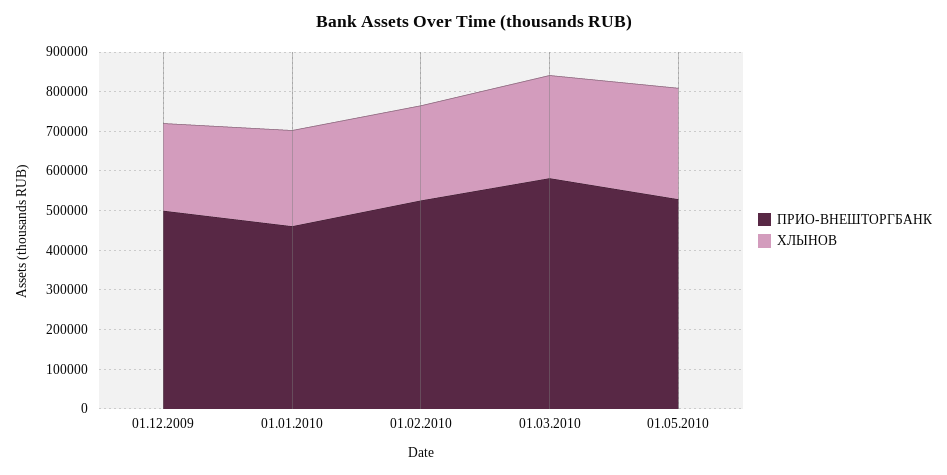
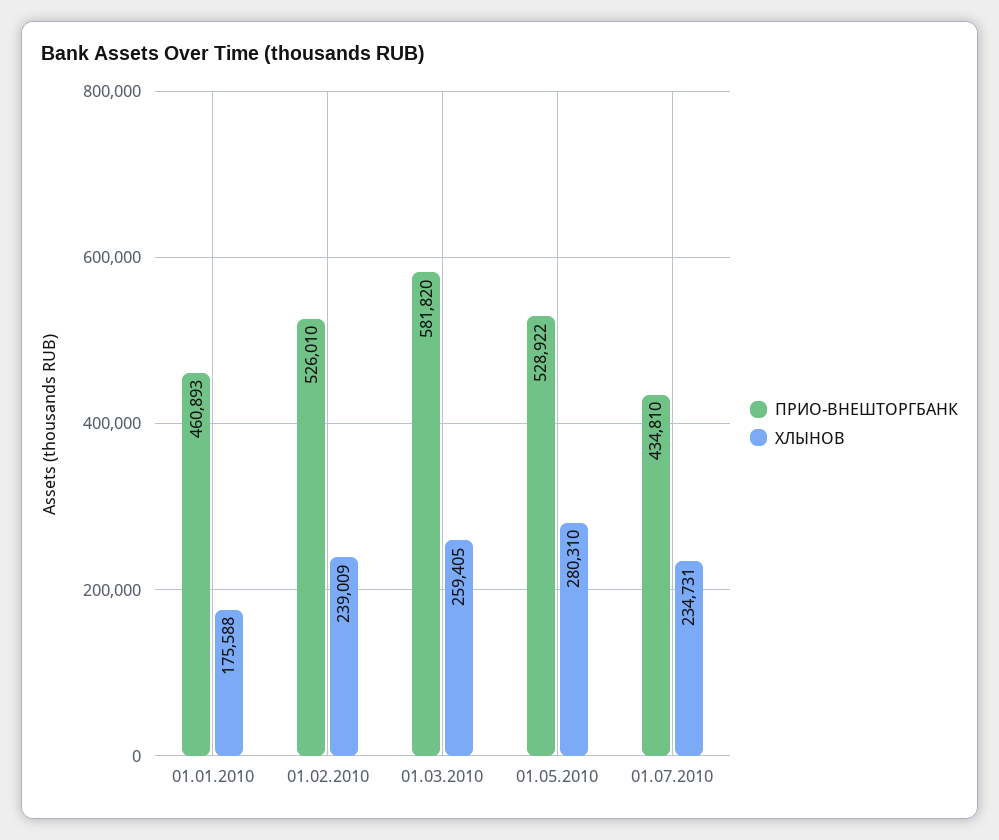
ПРИО-ВНЕШТОРГБАНК, 01.12.2009: 500000 -> none
ХЛЫНОВ, 01.12.2009: 225000 -> none
ХЛЫНОВ, 01.01.2010: 250000 -> 175588
ПРИО-ВНЕШТОРГБАНК, 01.07.2010: none -> 434810
ХЛЫНОВ, 01.07.2010: none -> 234731

